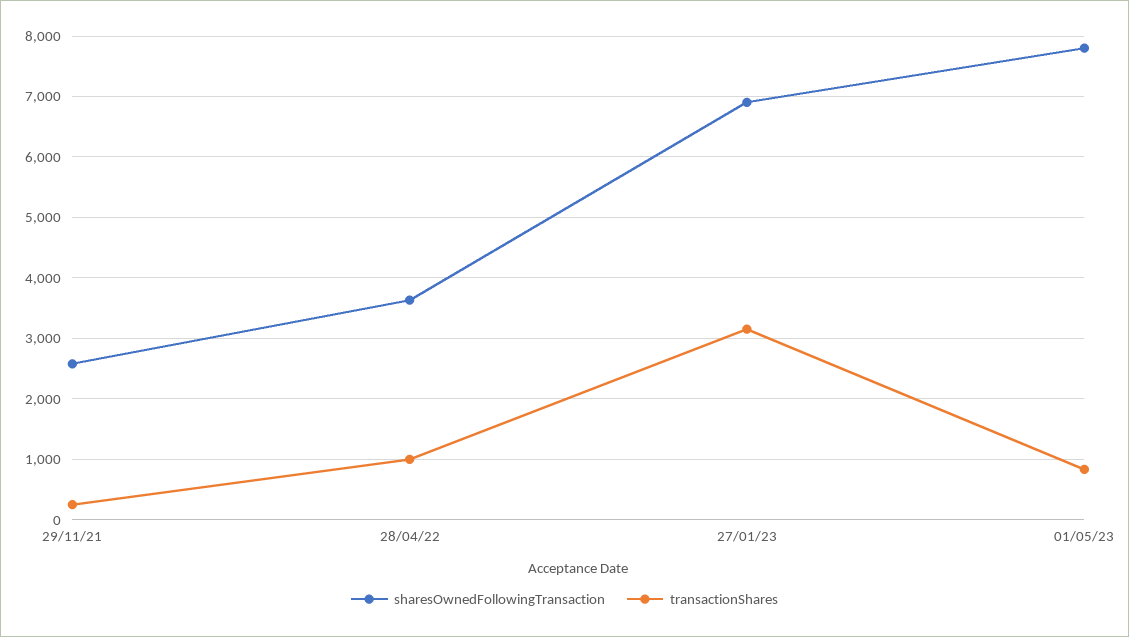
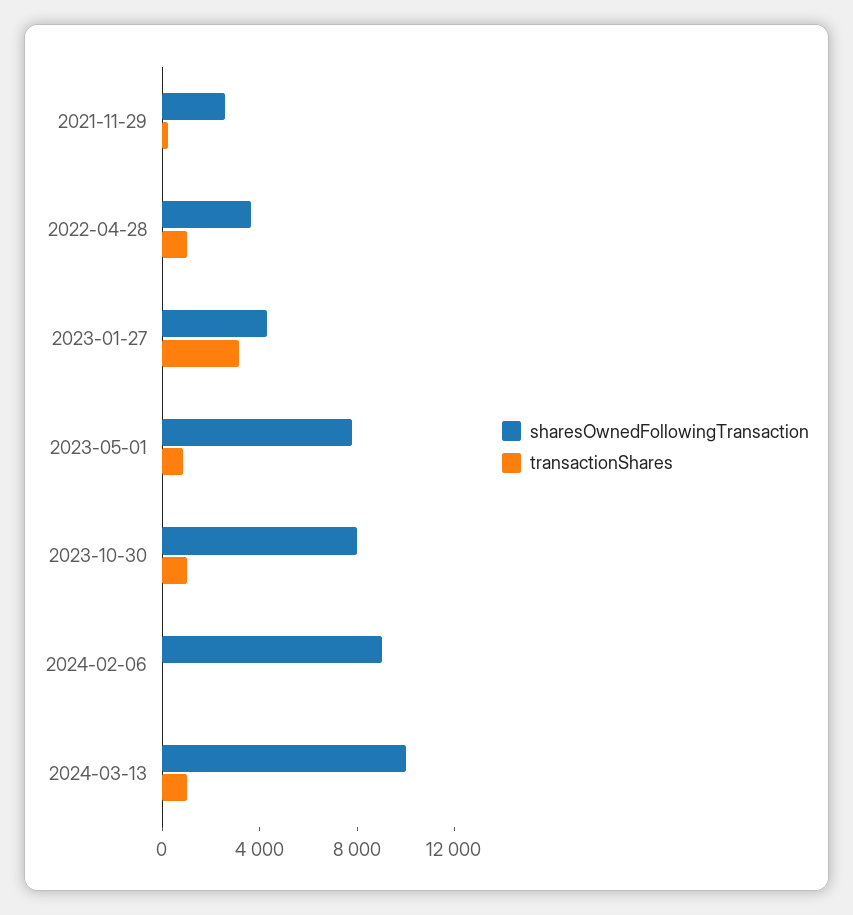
sharesOwnedFollowingTransaction, 27/01/23: 6900 -> 4000
sharesOwnedFollowingTransaction, 2023-10-30: none -> 8000
transactionShares, 2023-10-30: none -> 1000
sharesOwnedFollowingTransaction, 2024-02-06: none -> 9000
transactionShares, 2024-02-06: none -> 0
sharesOwnedFollowingTransaction, 2024-03-13: none -> 10000
transactionShares, 2024-03-13: none -> 1000

